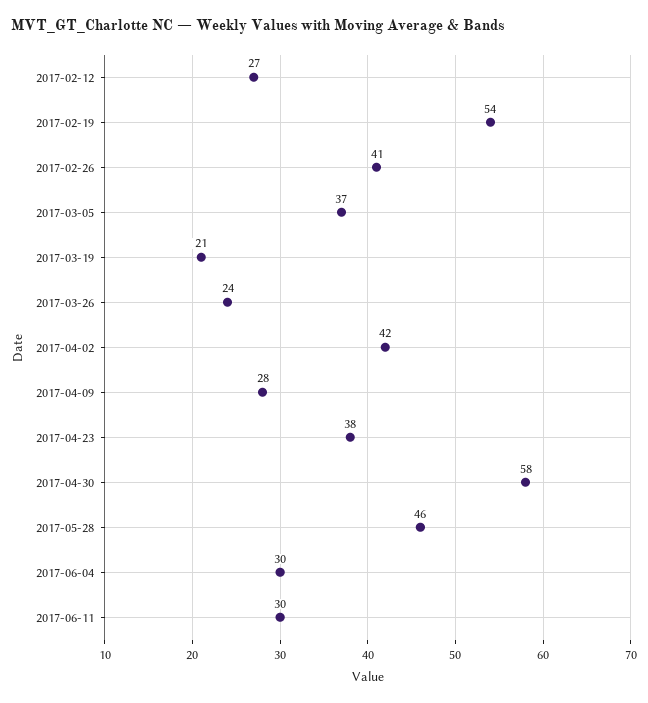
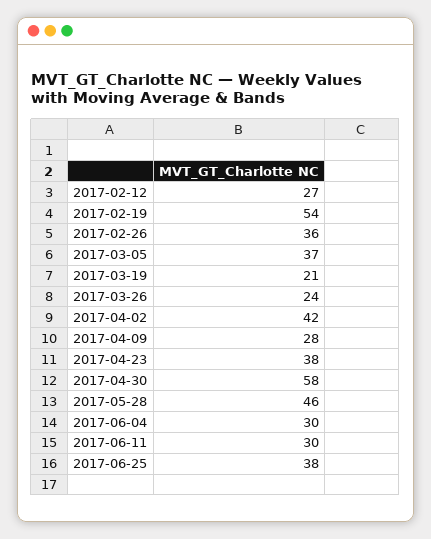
2017-02-26: 41 -> 36
2017-06-25: none -> 38

